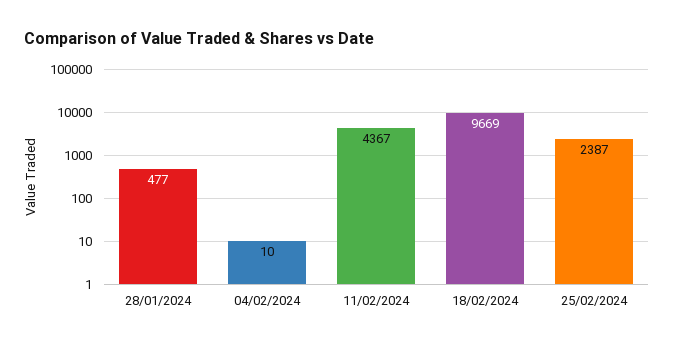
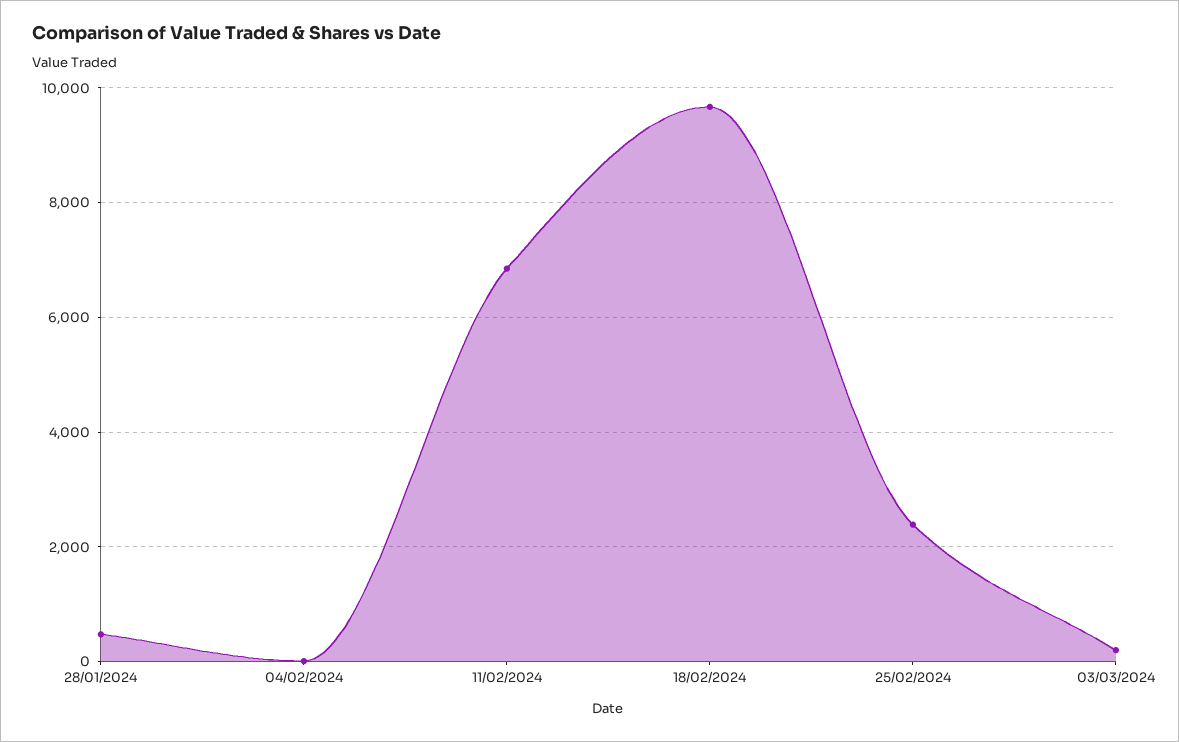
11/02/2024: 4367 -> 6800
03/03/2024: none -> 200

